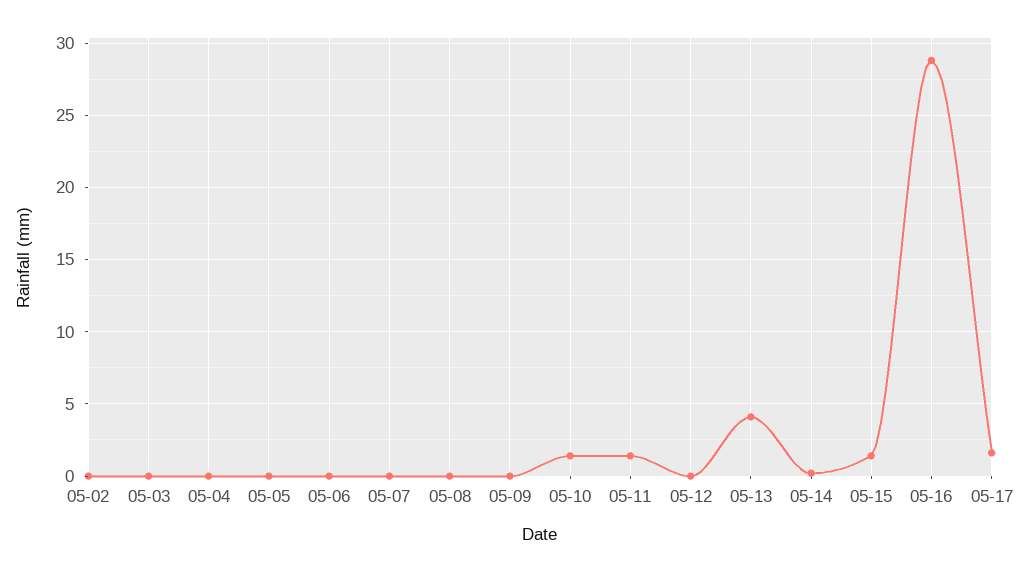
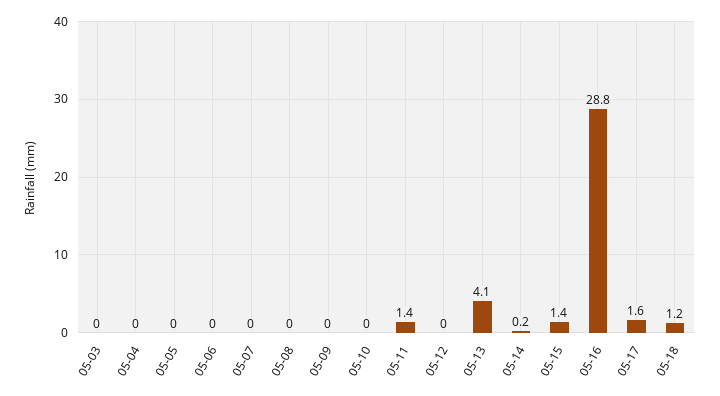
05-02: 0 -> none
05-10: 1.5 -> 0
05-18: none -> 1.2

